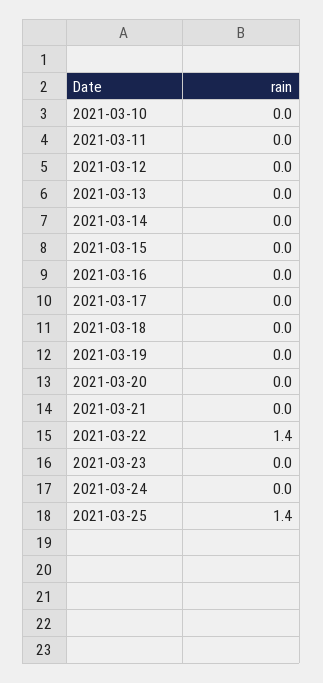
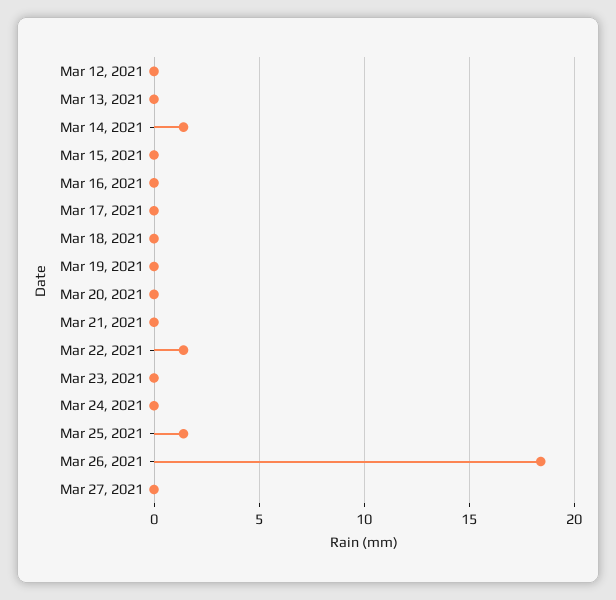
2021-03-10: 0 -> none
2021-03-11: 0 -> none
2021-03-14: 0 -> 1.5
Mar 26, 2021: none -> 18.5
Mar 27, 2021: none -> 0

